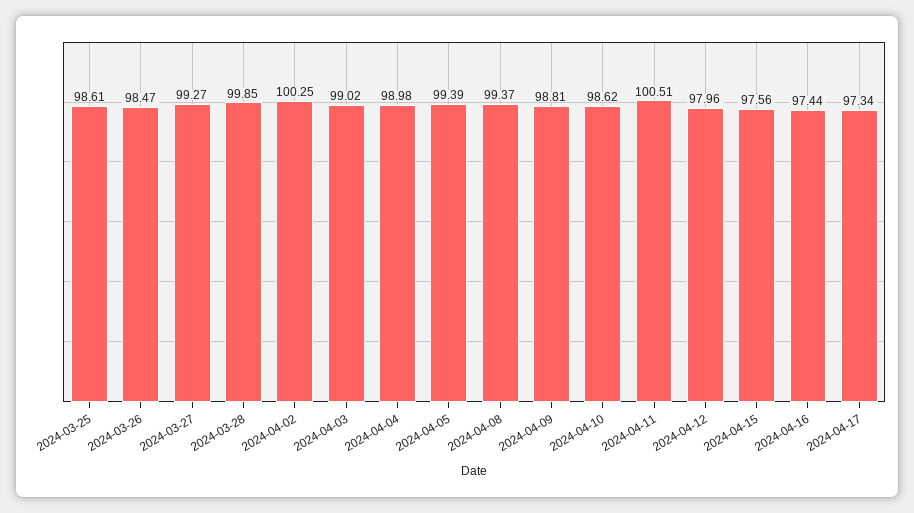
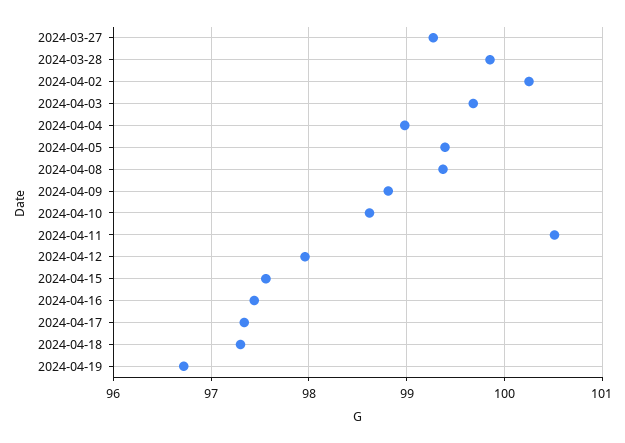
2024-03-25: 98.61 -> none
2024-03-26: 98.47 -> none
2024-04-03: 99.02 -> 99.7
2024-04-18: none -> 97.3
2024-04-19: none -> 96.7

